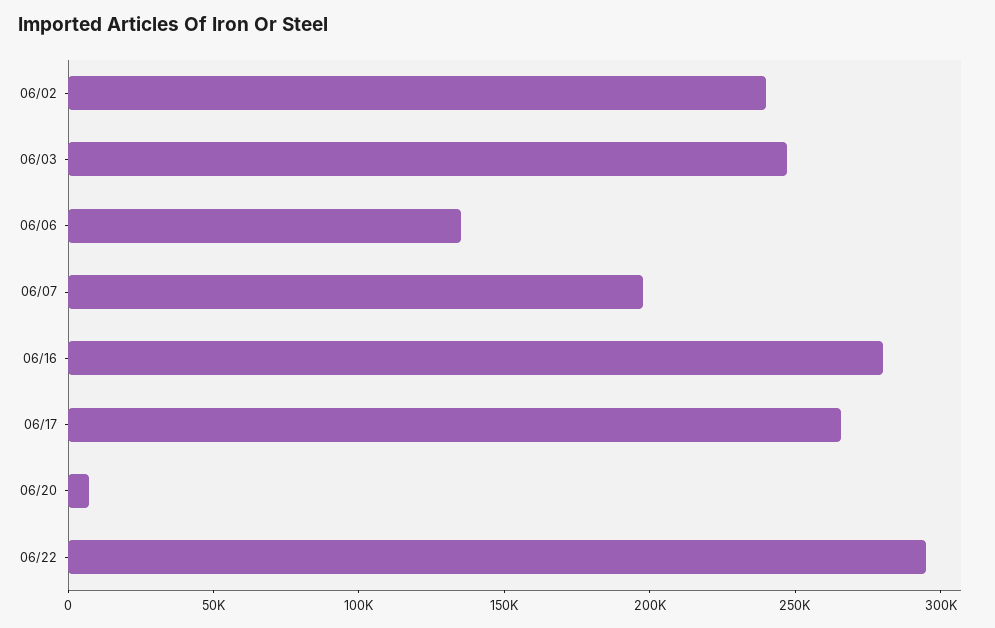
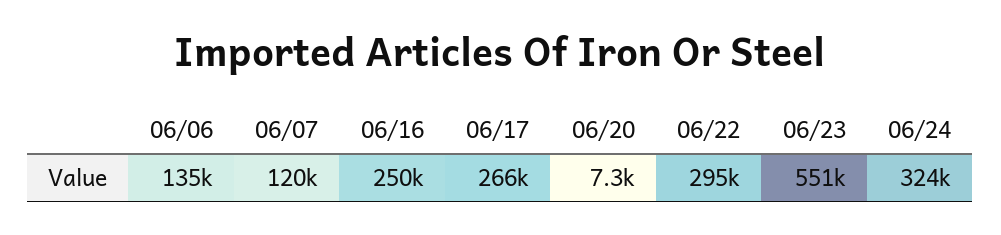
06/02: 240000 -> none
06/03: 250000 -> none
06/07: 200000 -> 120000
06/16: 280000 -> 250000
06/23: none -> 551000
06/24: none -> 324000

